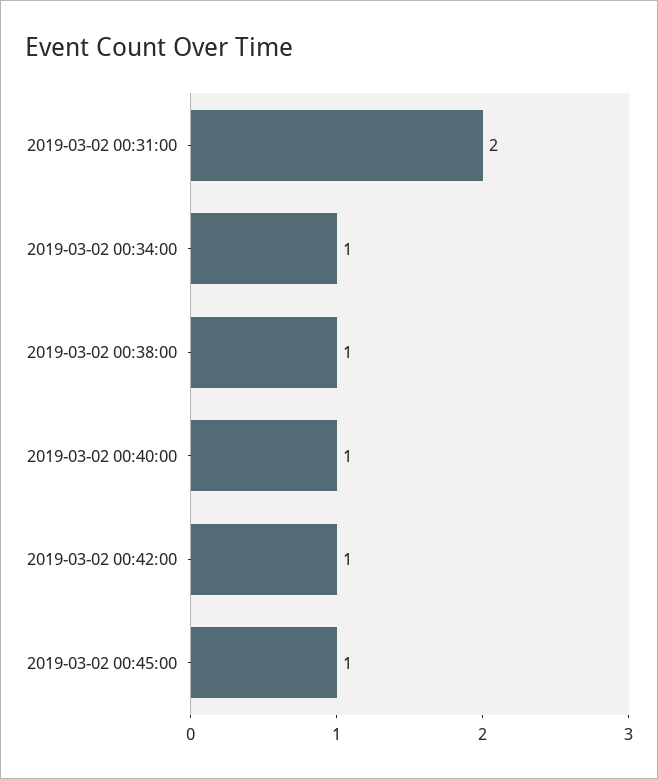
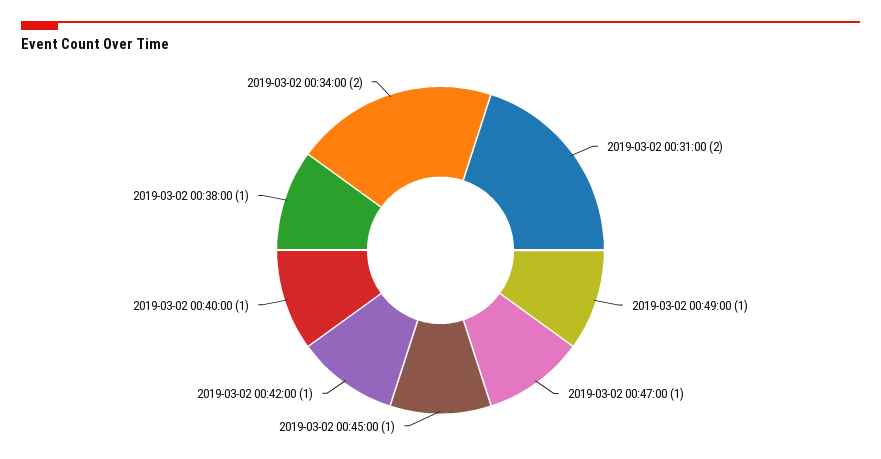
2019-03-02 00:34:00: 1 -> 2
2019-03-02 00:49:00: none -> 1
2019-03-02 00:47:00: none -> 1

